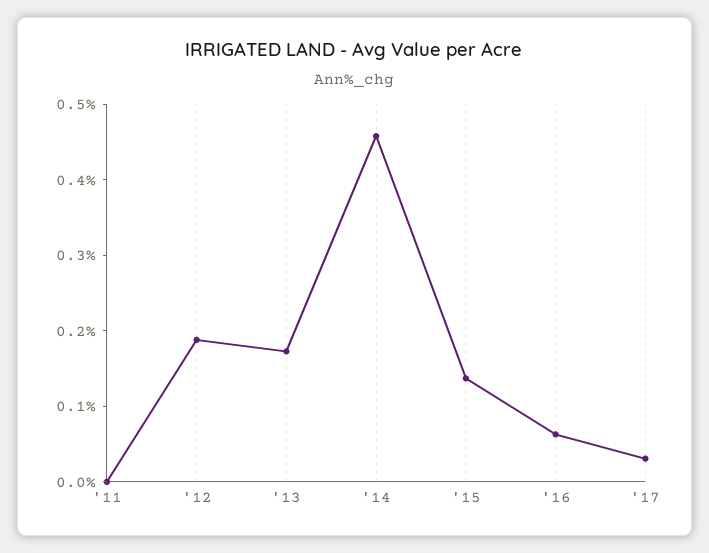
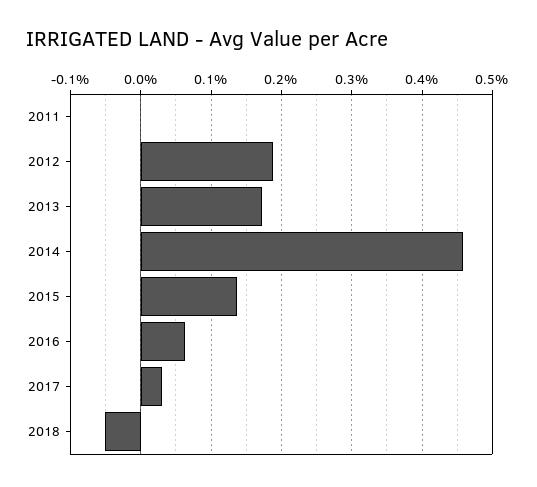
2018: none -> -0.05

